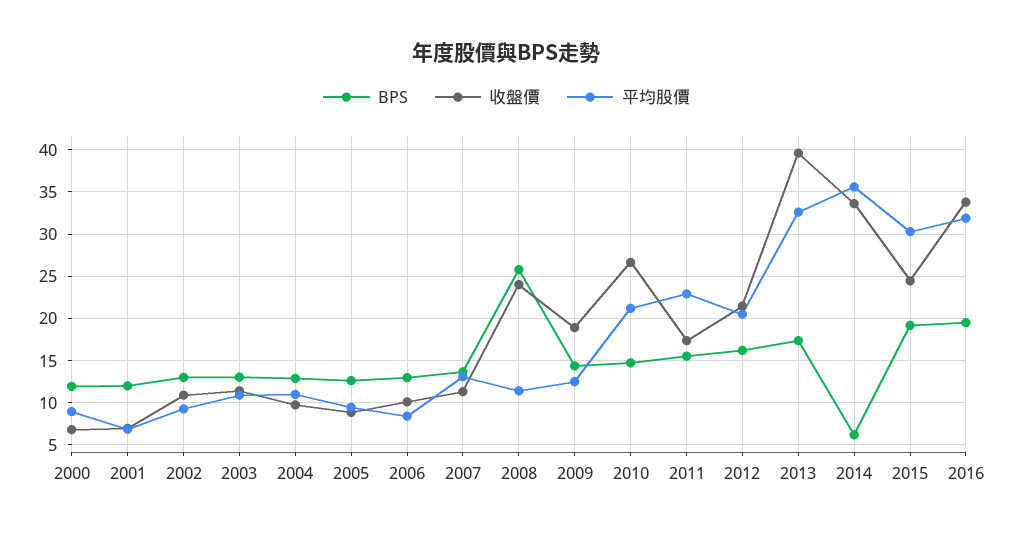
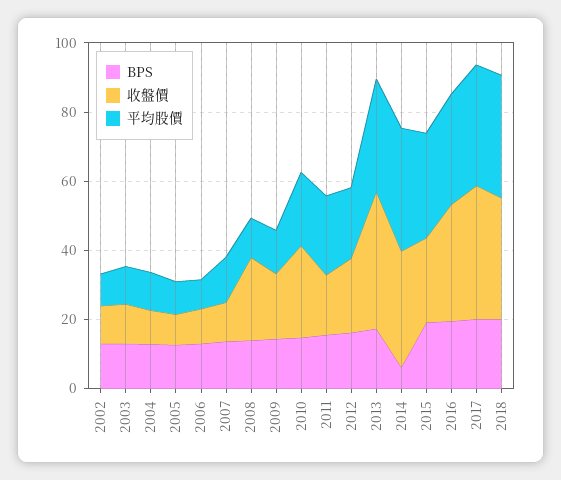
BPS, 2000: 12 -> none
收盤價, 2000: 7 -> none
平均股價, 2000: 9 -> none
BPS, 2001: 12 -> none
收盤價, 2001: 7 -> none
平均股價, 2001: 7 -> none
BPS, 2008: 26 -> 15
BPS, 2017: none -> 20
收盤價, 2017: none -> 40
平均股價, 2017: none -> 35
BPS, 2018: none -> 20
收盤價, 2018: none -> 35
平均股價, 2018: none -> 35

